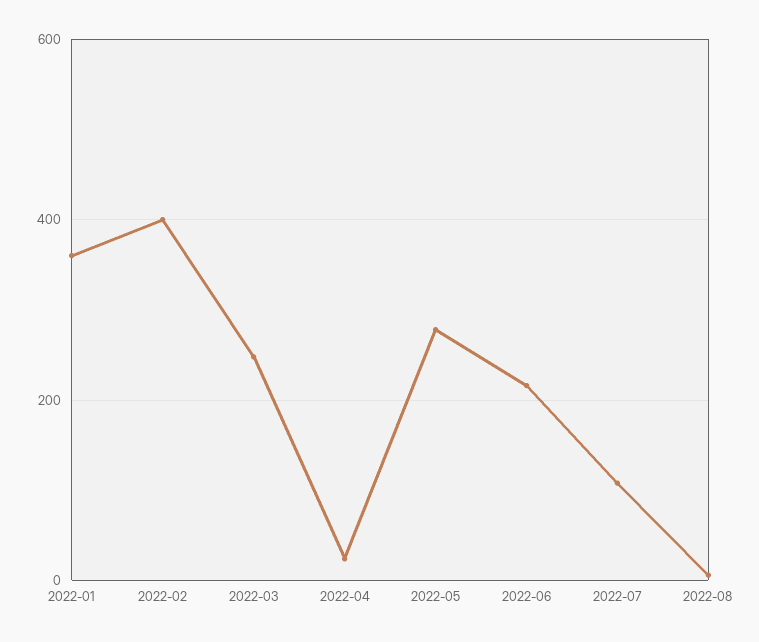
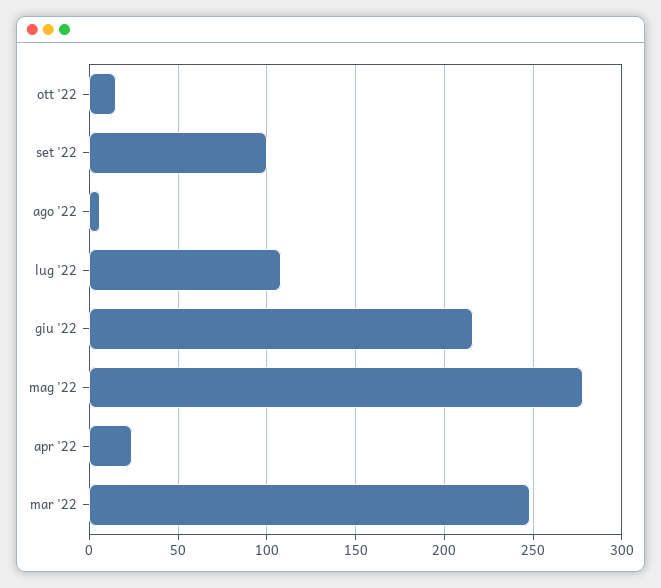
2022-01: 360 -> none
2022-02: 400 -> none
ott '22: none -> 15
set '22: none -> 100

